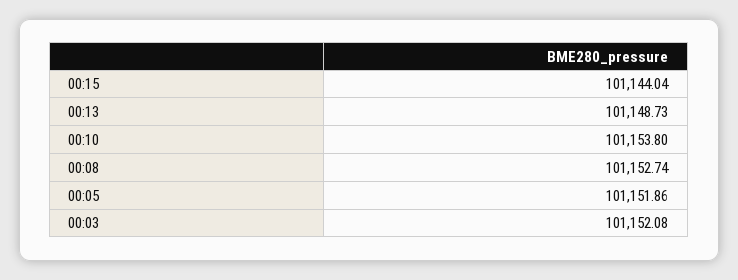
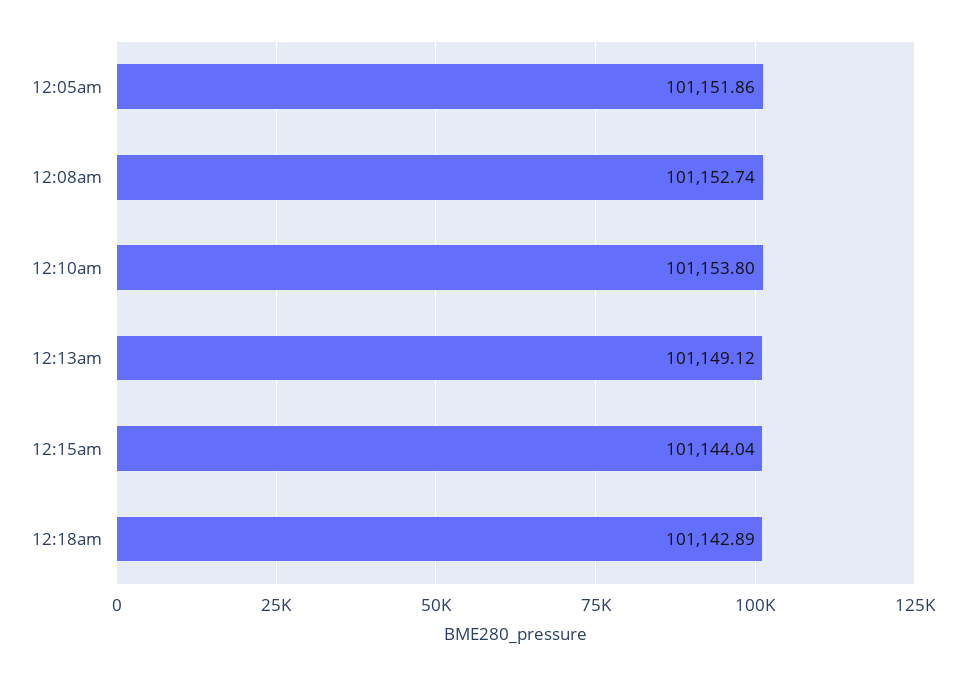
00:13: 101148.73 -> 101149.12
00:03: 101152.08 -> none
12:18am: none -> 101142.89

